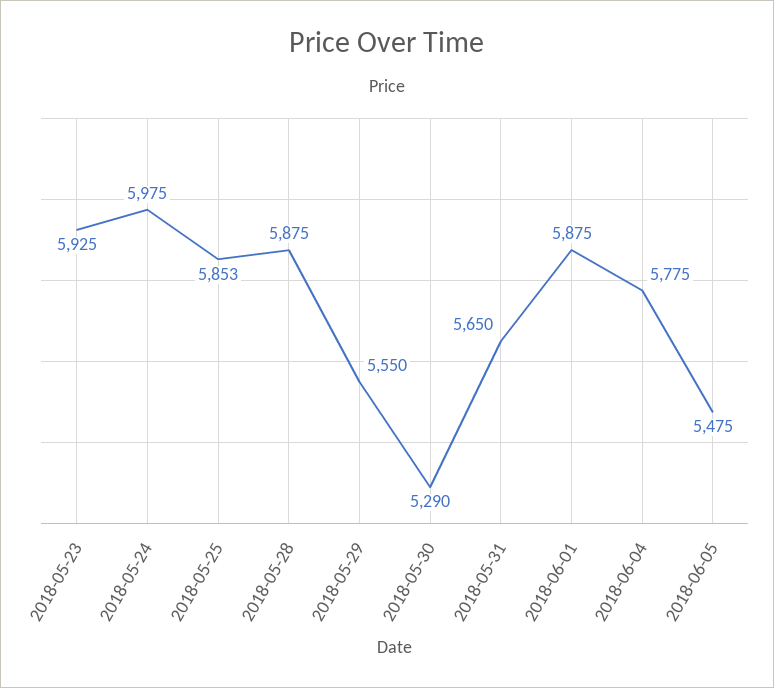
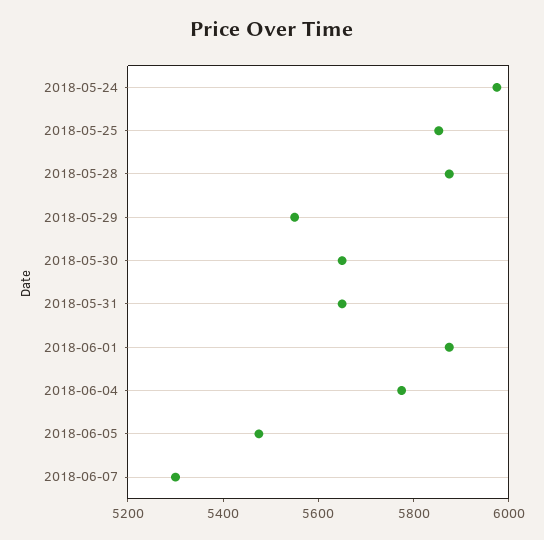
2018-05-23: 5925 -> none
2018-05-30: 5290 -> 5650
2018-06-07: none -> 5300

